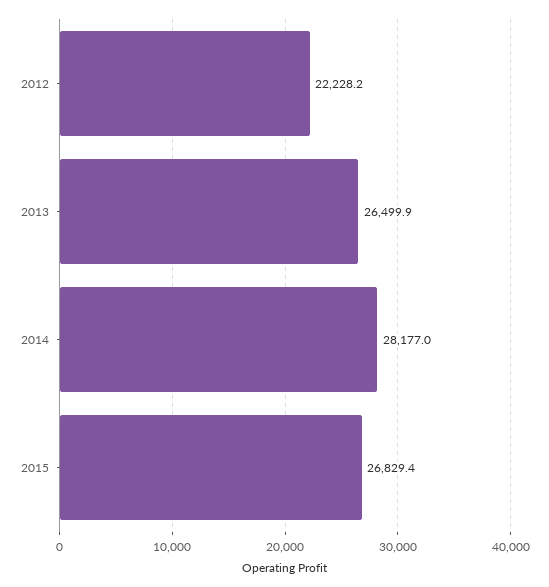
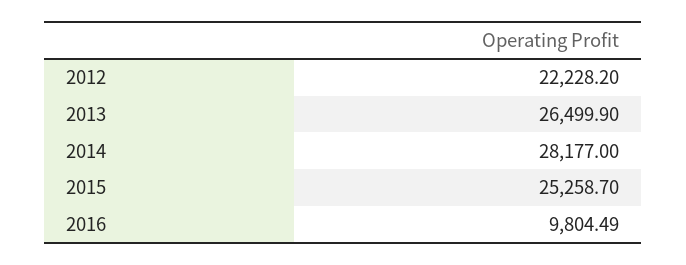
2015: 26829.4 -> 25258.7
2016: none -> 9804.49

